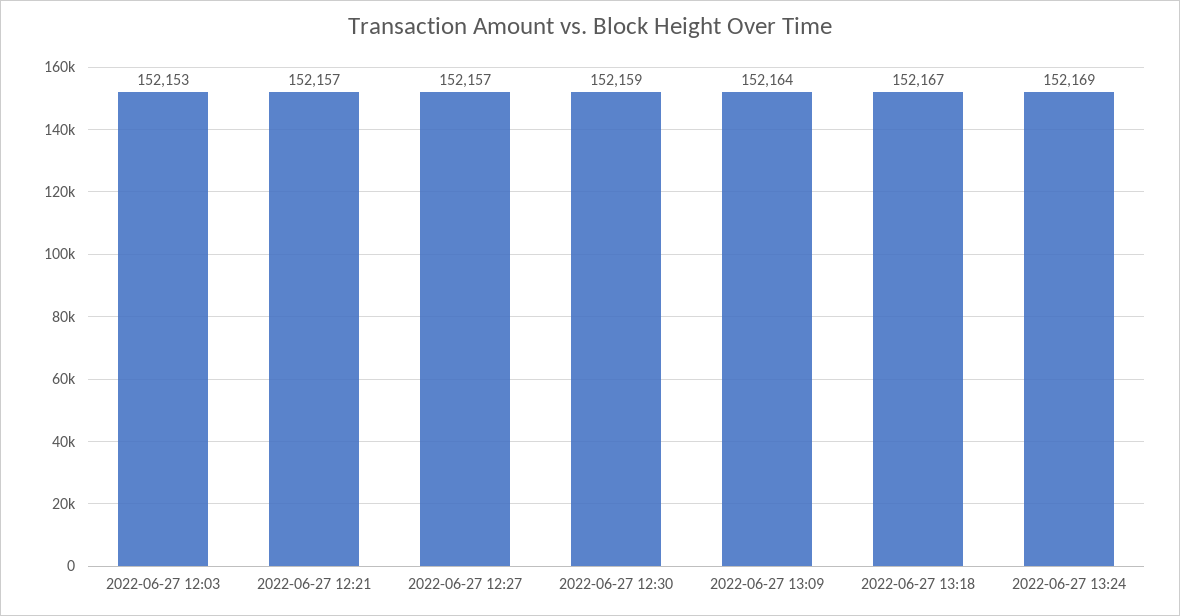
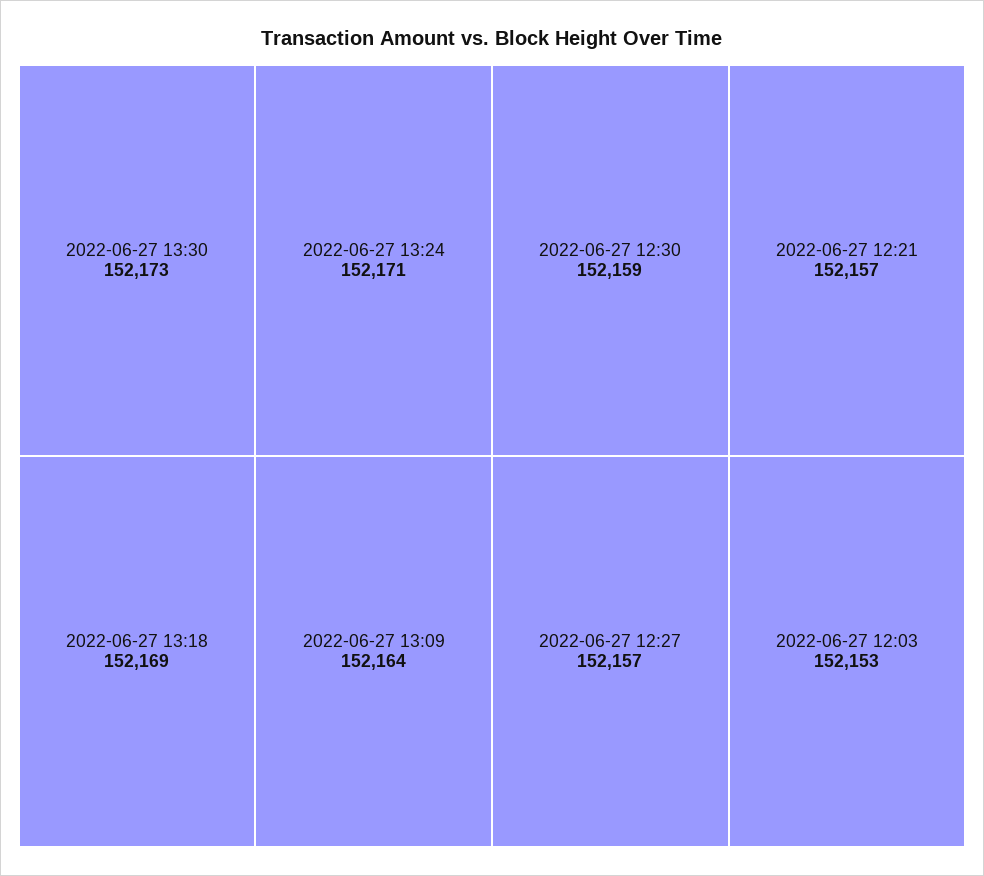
2022-06-27 13:18: 152167 -> 152169
2022-06-27 13:24: 152169 -> 152171
2022-06-27 13:30: none -> 152173

